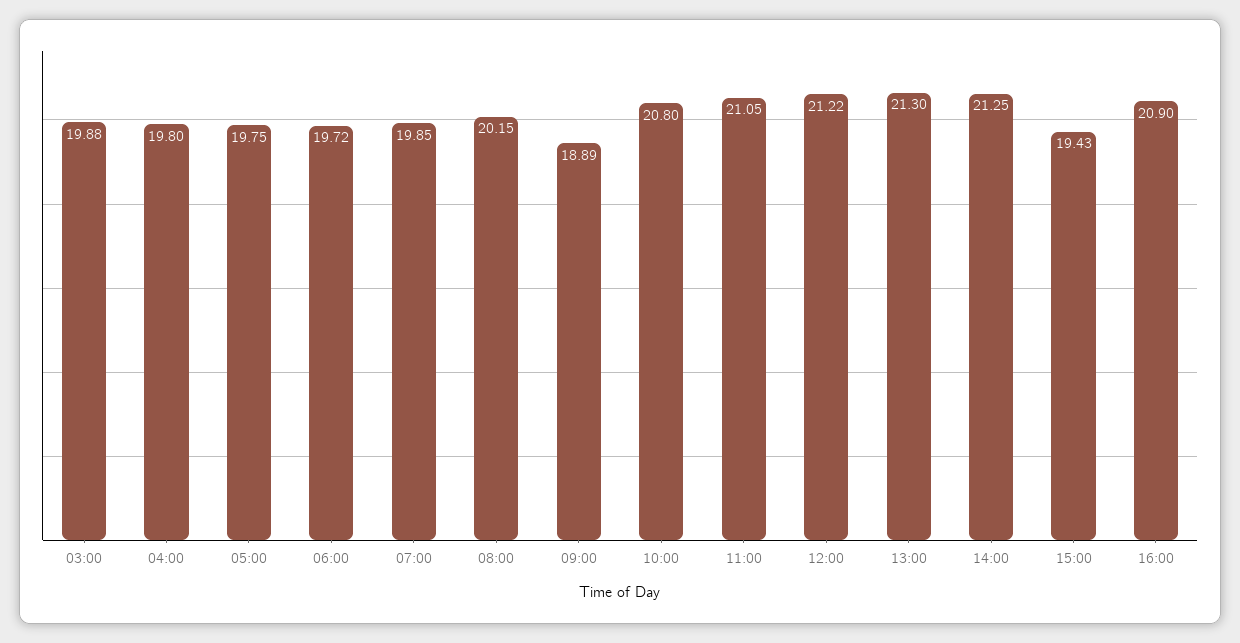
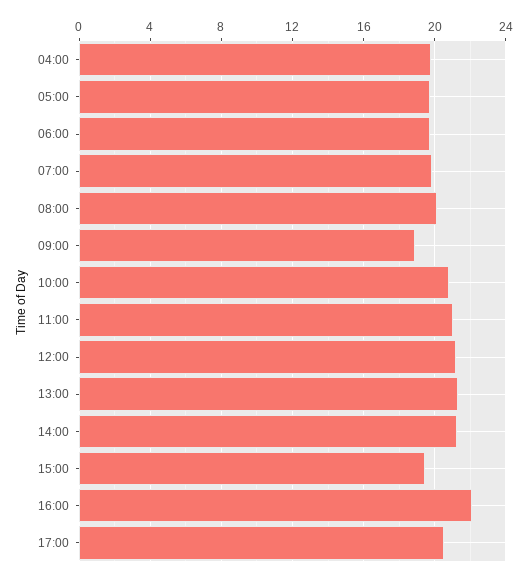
03:00: 19.88 -> none
16:00: 20.9 -> 22
17:00: none -> 20.5

